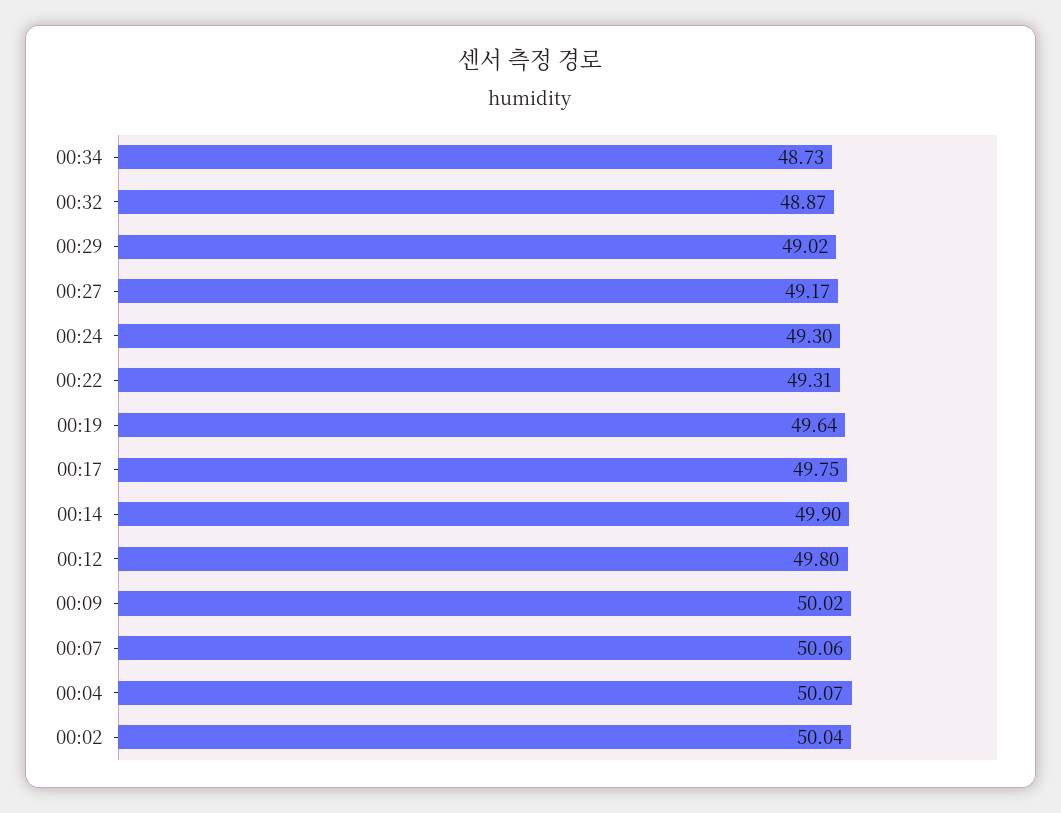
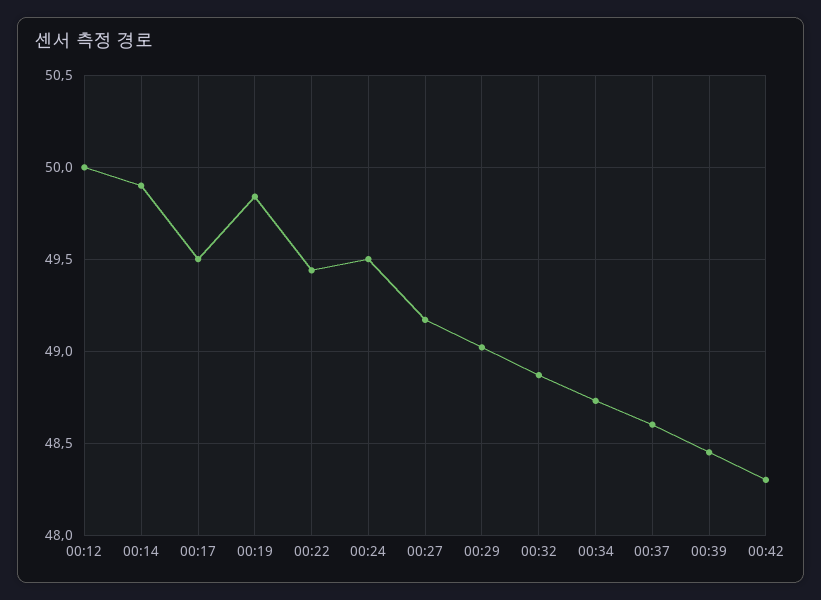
00:24: 49.3 -> 49.5
00:22: 49.31 -> 49.45
00:19: 49.64 -> 49.85
00:17: 49.75 -> 49.5
00:12: 49.8 -> 50
00:09: 50.02 -> none
00:07: 50.06 -> none
00:04: 50.07 -> none
00:02: 50.04 -> none
00:37: none -> 48.6
00:39: none -> 48.45
00:42: none -> 48.3

